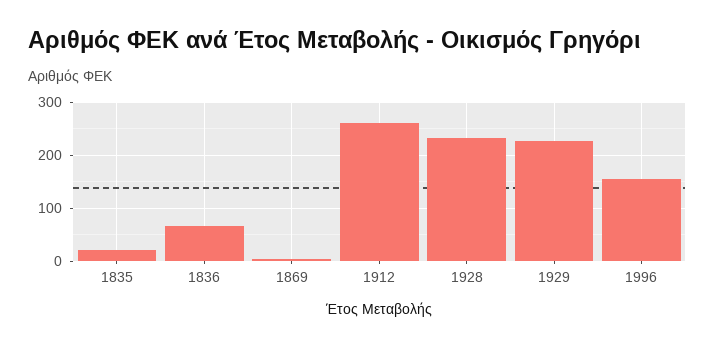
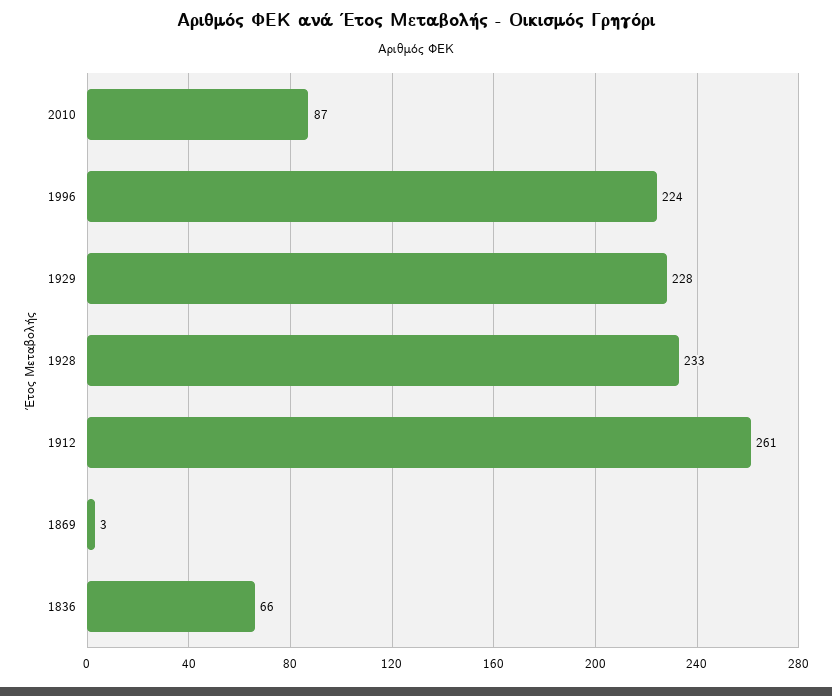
1835: 20 -> none
1996: 160 -> 224
2010: none -> 87

